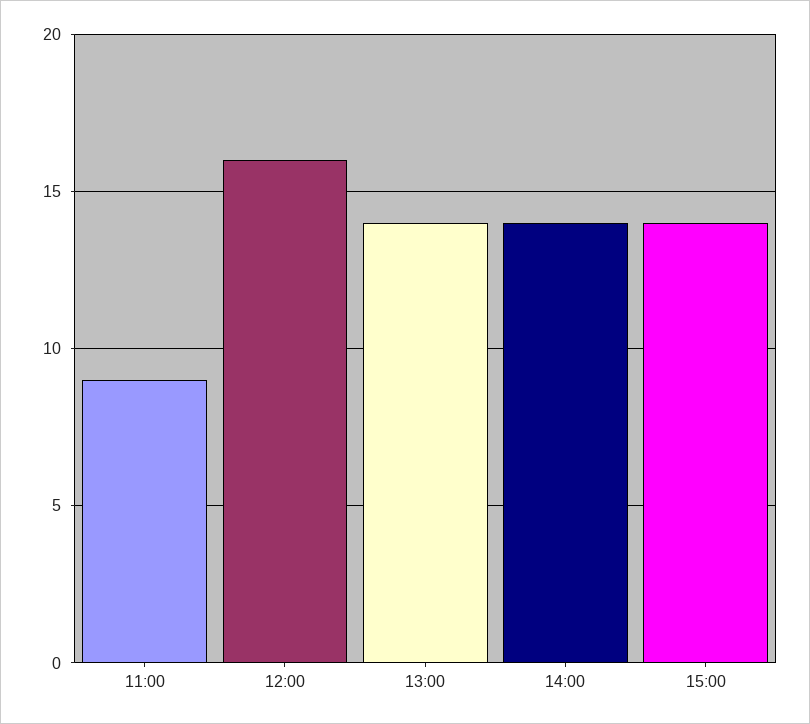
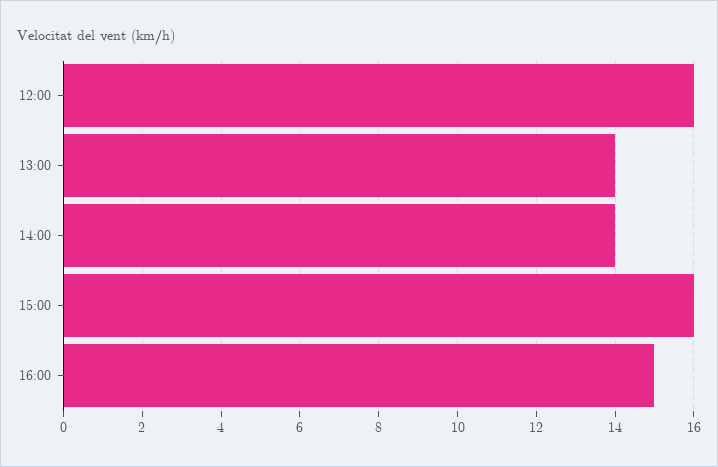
11:00: 9 -> none
15:00: 14 -> 16
16:00: none -> 15

